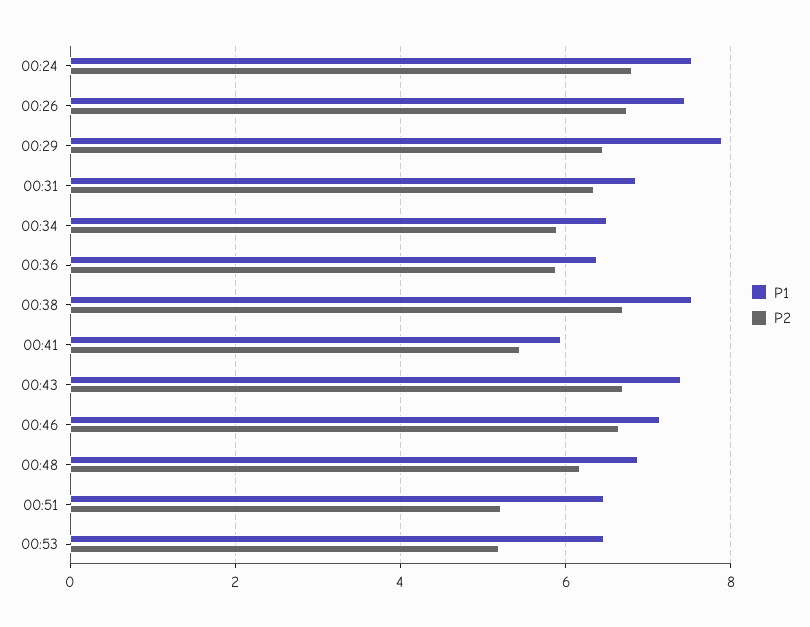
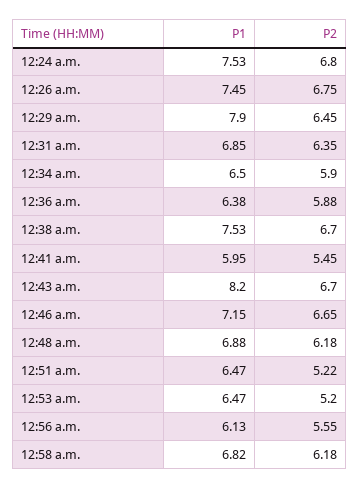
P1, 00:43: 7.4 -> 8.2
P1, 12:56 a.m.: none -> 6.13
P2, 12:56 a.m.: none -> 5.55
P1, 12:58 a.m.: none -> 6.82
P2, 12:58 a.m.: none -> 6.18

